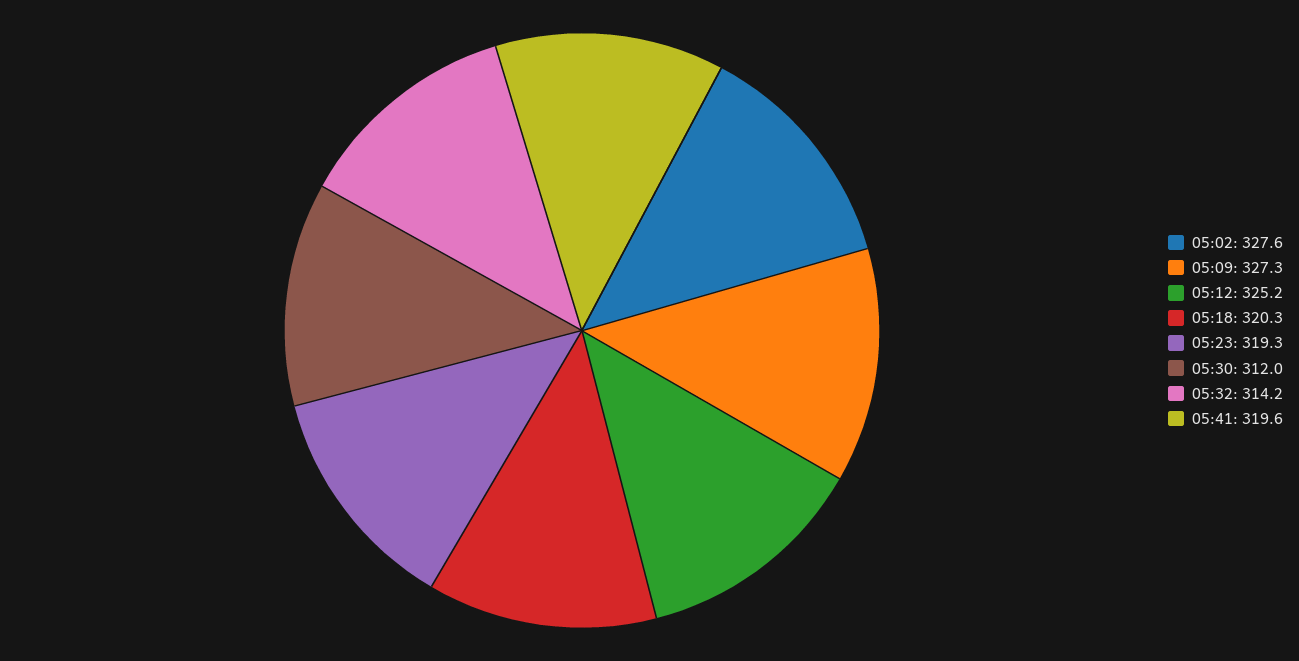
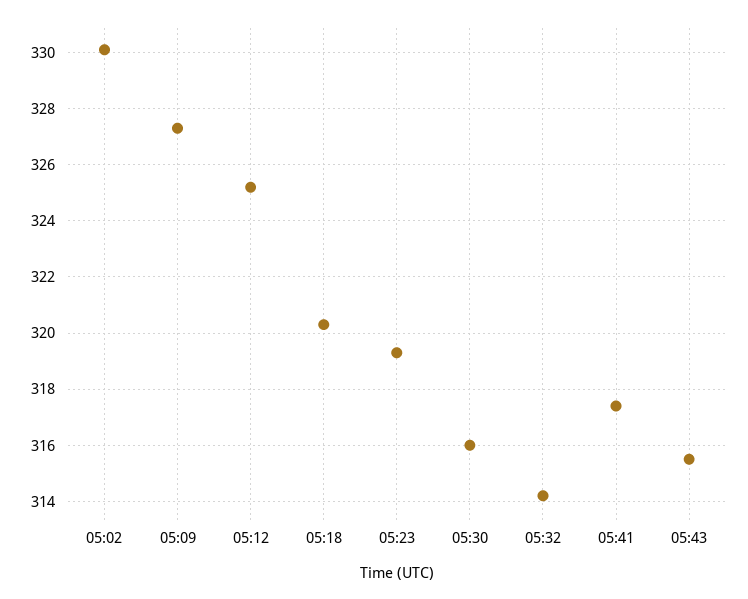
05:02: 327.6 -> 330
05:30: 312 -> 316
05:41: 319.6 -> 317.5
05:43: none -> 315.5

